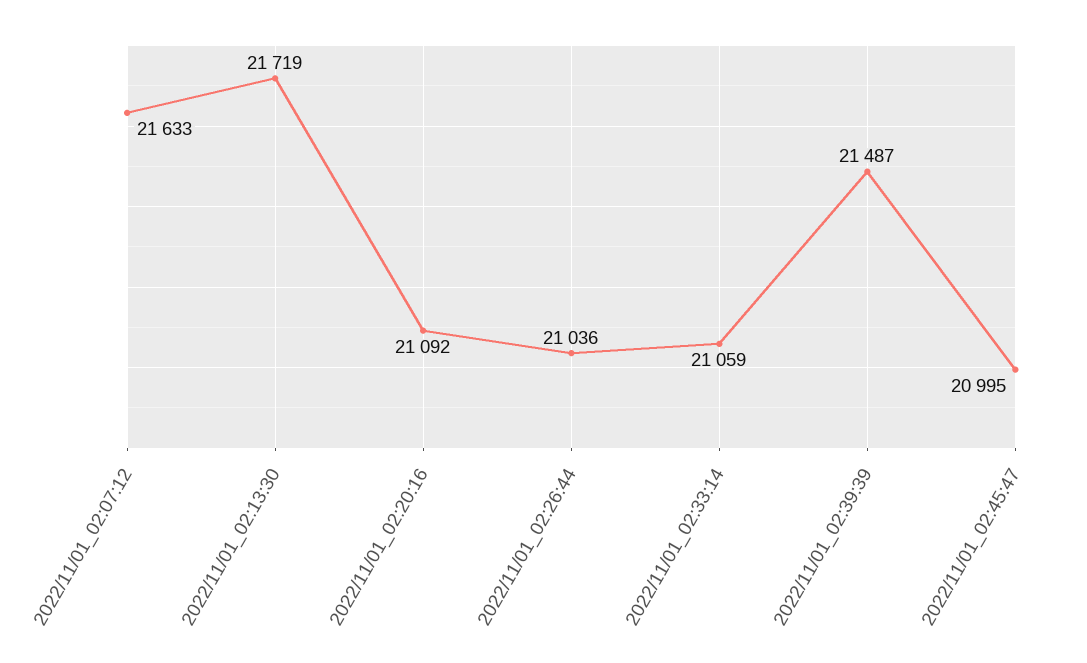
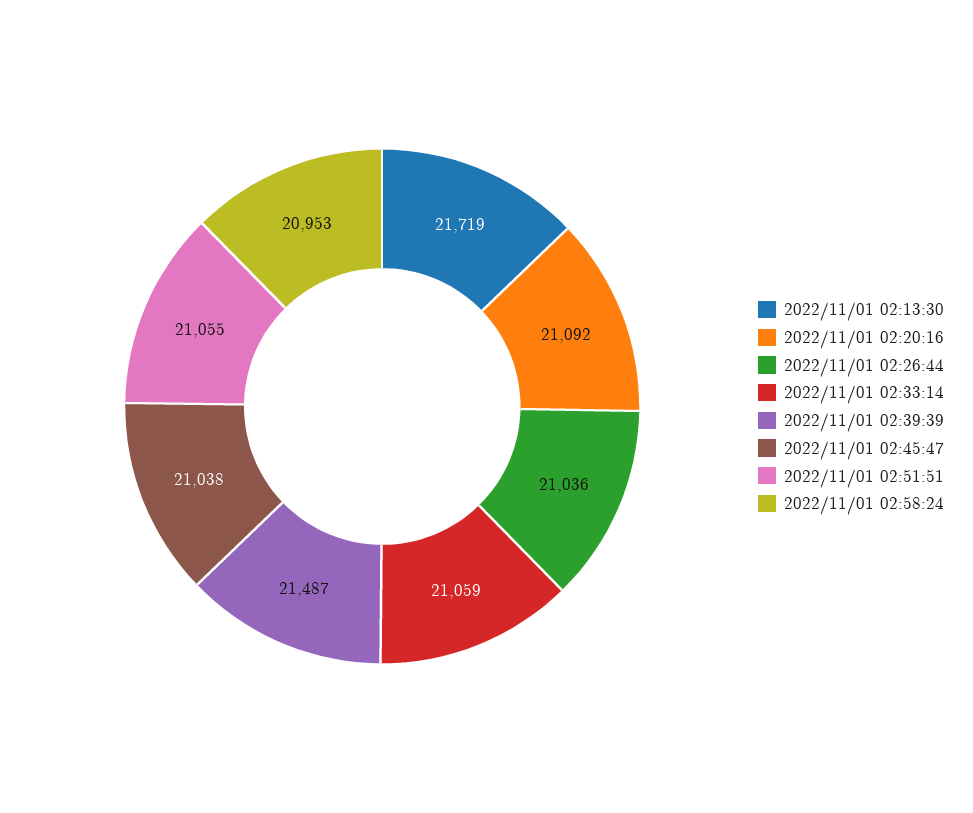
2022/11/01_02:07:12: 21633 -> none
2022/11/01_02:45:47: 20995 -> 21038
2022/11/01 02:51:51: none -> 21055
2022/11/01 02:58:24: none -> 20953

